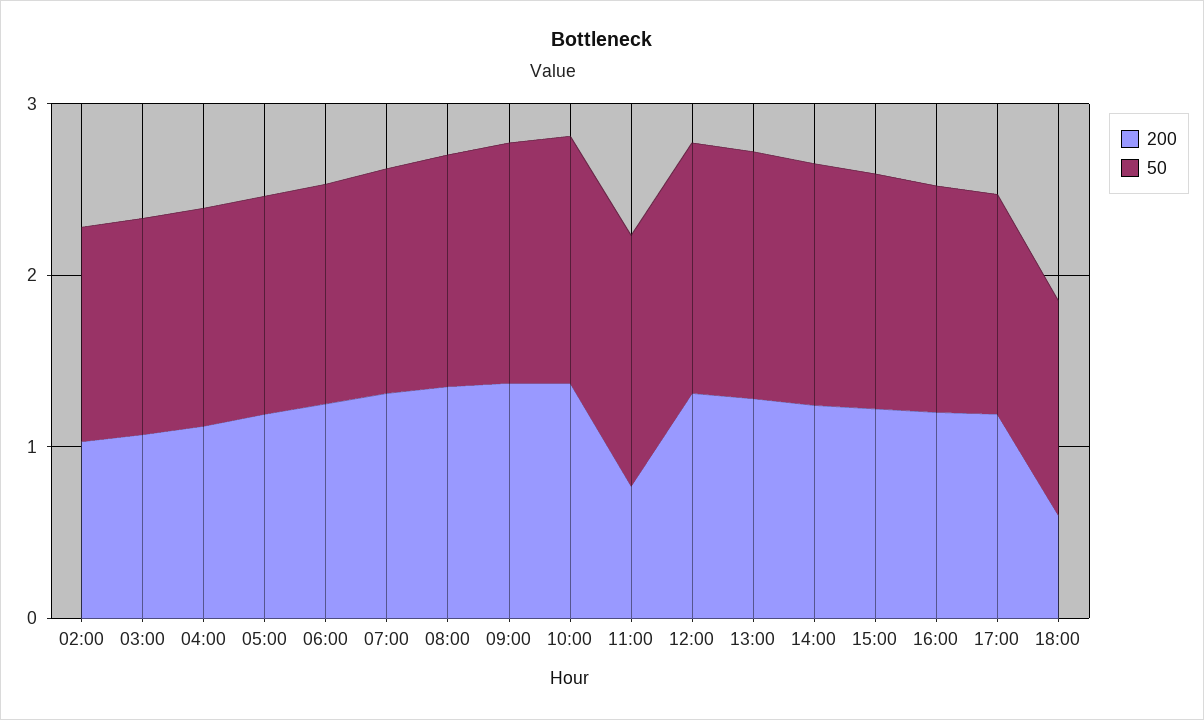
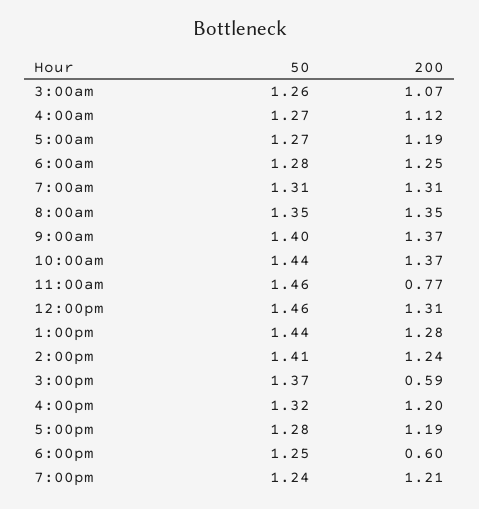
200, 02:00: 1 -> none
50, 02:00: 1.2 -> none
200, 15:00: 1.2 -> 0.59
50, 7:00pm: none -> 1.24
200, 7:00pm: none -> 1.21

